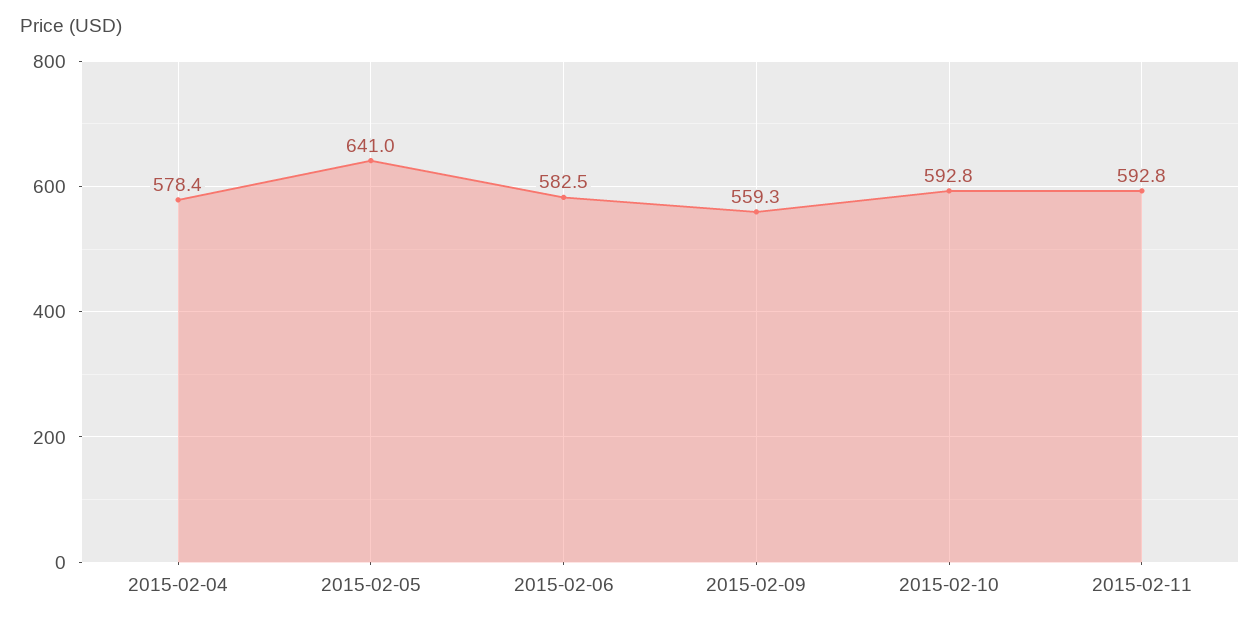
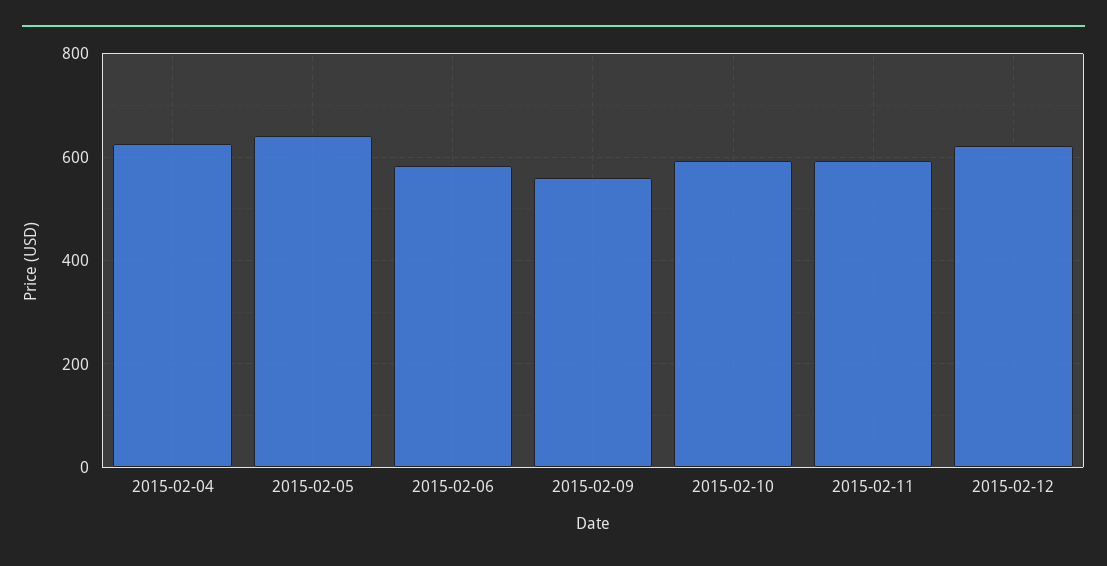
2015-02-04: 578.4 -> 620
2015-02-12: none -> 620

